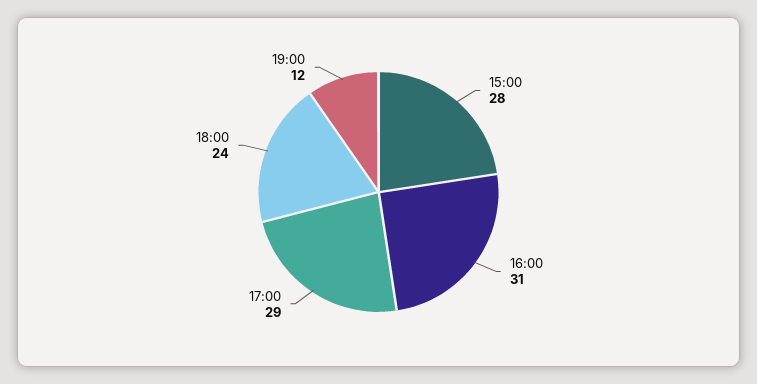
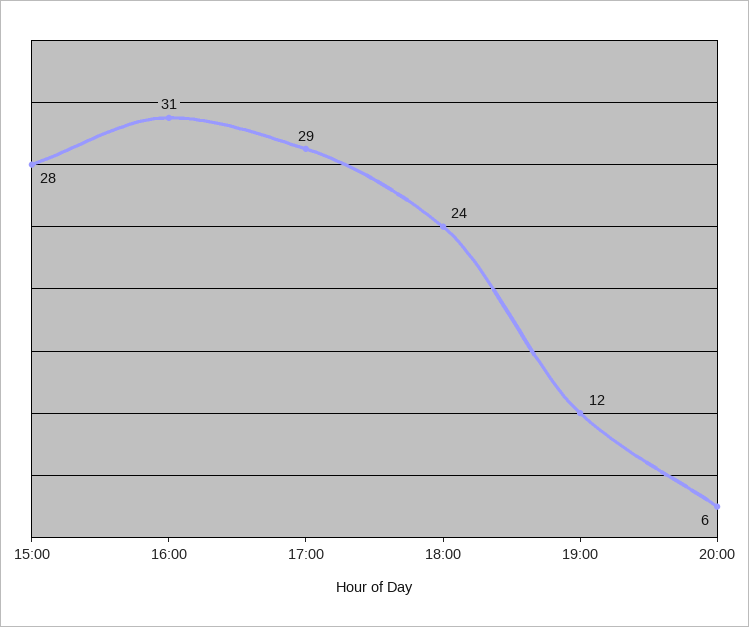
20:00: none -> 6

